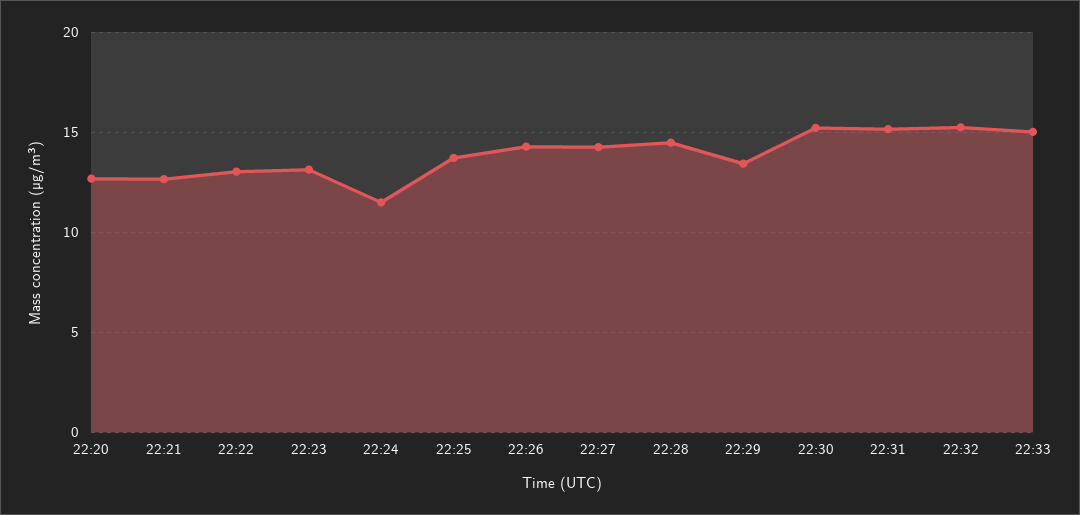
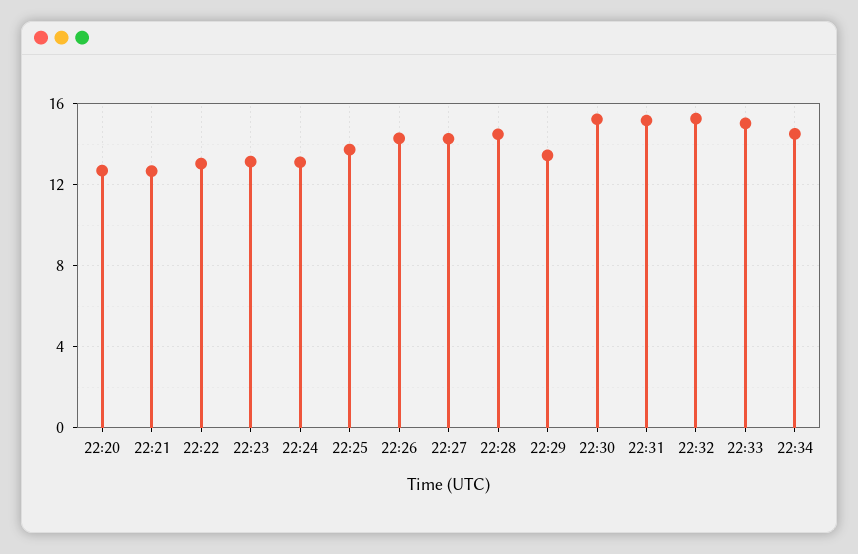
22:24: 11.5 -> 13
22:34: none -> 14.5

